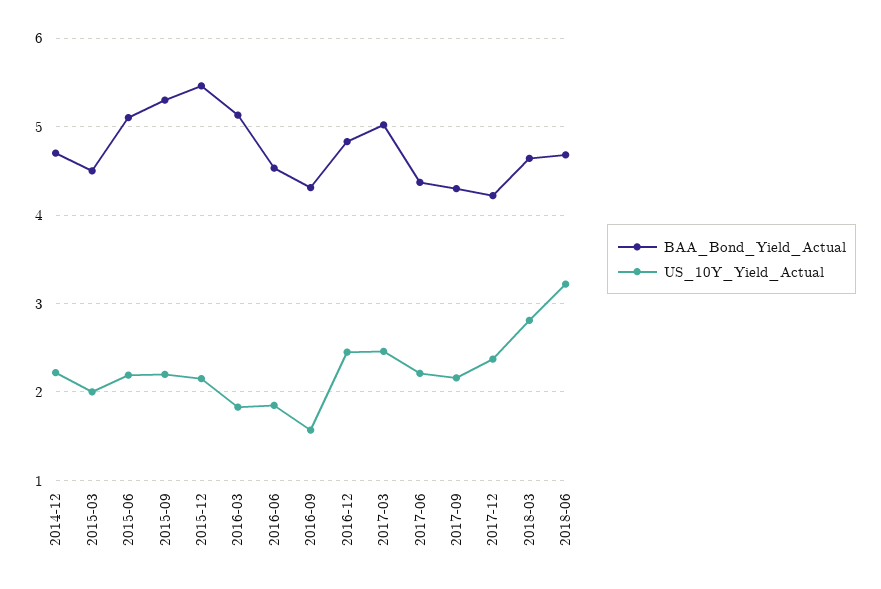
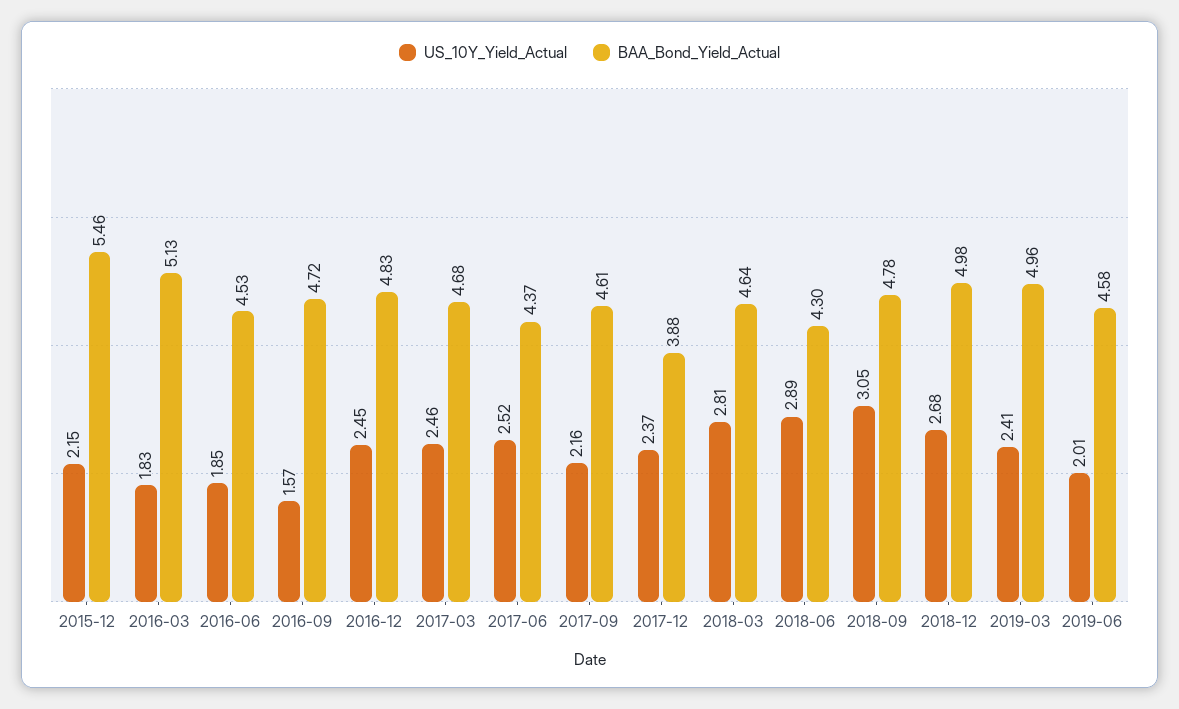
BAA_Bond_Yield_Actual, 2014-12: 4.7 -> none
US_10Y_Yield_Actual, 2014-12: 2.2 -> none
BAA_Bond_Yield_Actual, 2015-03: 4.5 -> none
US_10Y_Yield_Actual, 2015-03: 2 -> none
BAA_Bond_Yield_Actual, 2015-06: 5.1 -> none
US_10Y_Yield_Actual, 2015-06: 2.2 -> none
BAA_Bond_Yield_Actual, 2015-09: 5.3 -> none
US_10Y_Yield_Actual, 2015-09: 2.2 -> none
BAA_Bond_Yield_Actual, 2016-09: 4.3 -> 4.72
BAA_Bond_Yield_Actual, 2017-03: 5 -> 4.68
US_10Y_Yield_Actual, 2017-06: 2.2 -> 2.52
BAA_Bond_Yield_Actual, 2017-09: 4.3 -> 4.61
BAA_Bond_Yield_Actual, 2017-12: 4.2 -> 3.88
BAA_Bond_Yield_Actual, 2018-06: 4.7 -> 4.3
US_10Y_Yield_Actual, 2018-06: 3.2 -> 2.89
US_10Y_Yield_Actual, 2018-09: none -> 3.05
BAA_Bond_Yield_Actual, 2018-09: none -> 4.78
US_10Y_Yield_Actual, 2018-12: none -> 2.68
BAA_Bond_Yield_Actual, 2018-12: none -> 4.98
US_10Y_Yield_Actual, 2019-03: none -> 2.41
BAA_Bond_Yield_Actual, 2019-03: none -> 4.96
US_10Y_Yield_Actual, 2019-06: none -> 2.01
BAA_Bond_Yield_Actual, 2019-06: none -> 4.58

